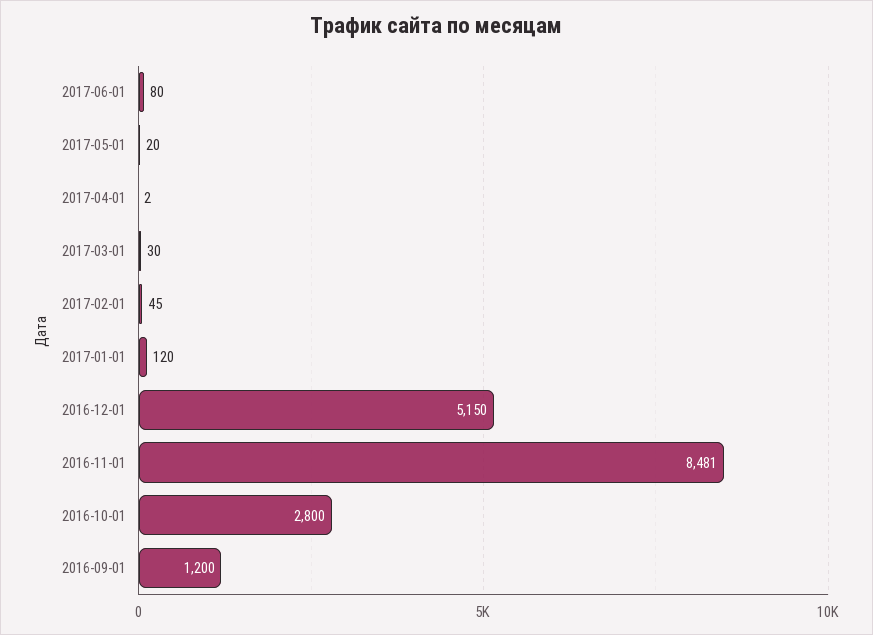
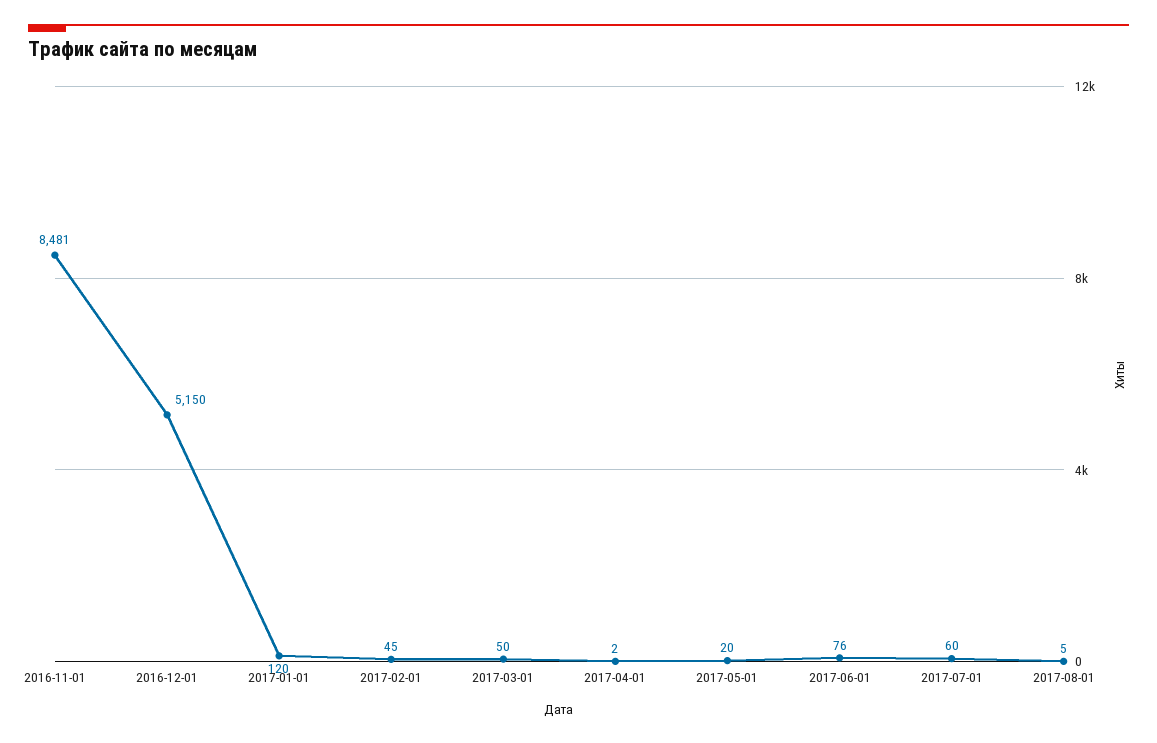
2017-06-01: 80 -> 76
2017-03-01: 30 -> 50
2016-10-01: 2800 -> none
2016-09-01: 1200 -> none
2017-07-01: none -> 60
2017-08-01: none -> 5

